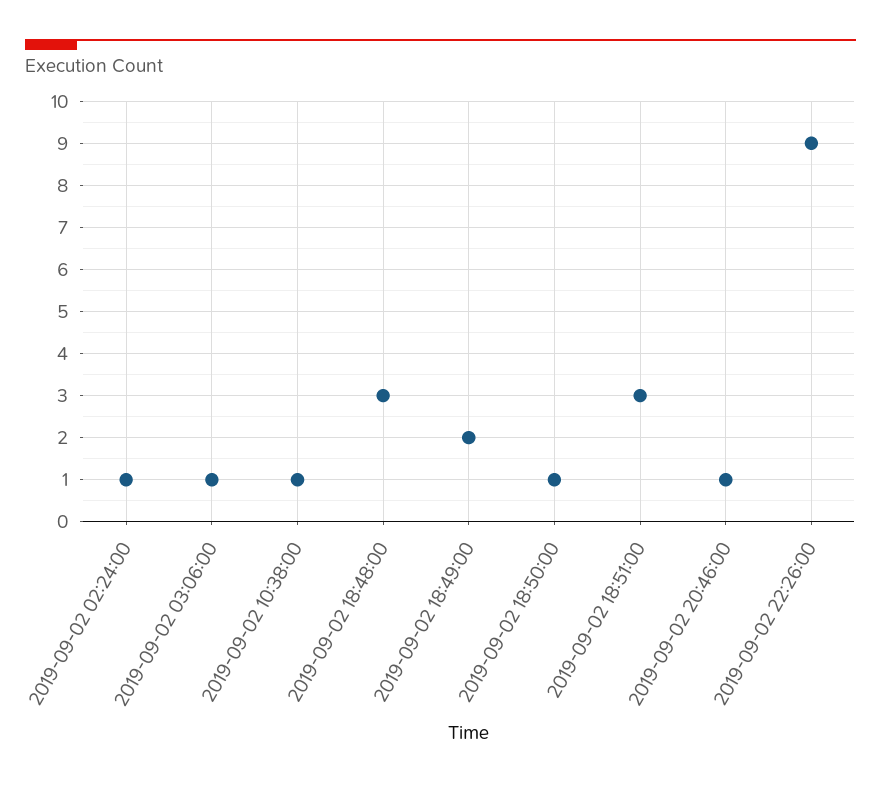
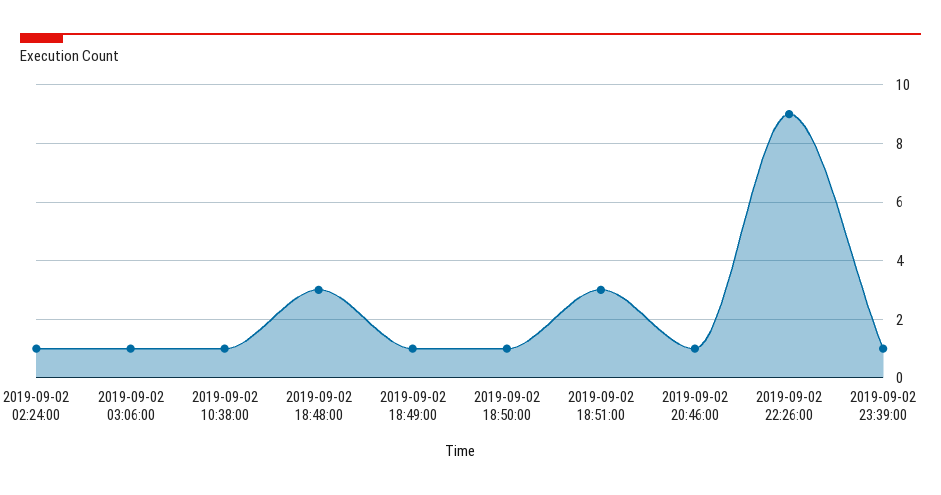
2019-09-02 18:49:00: 2 -> 1
2019-09-02 23:39:00: none -> 1

